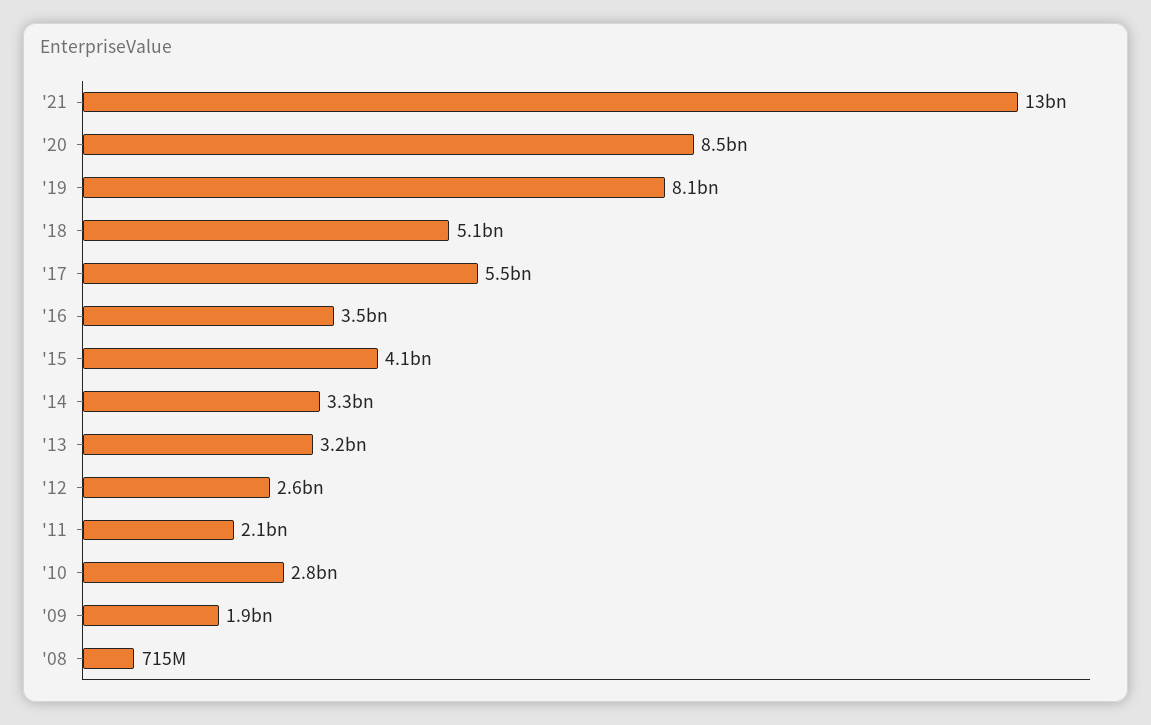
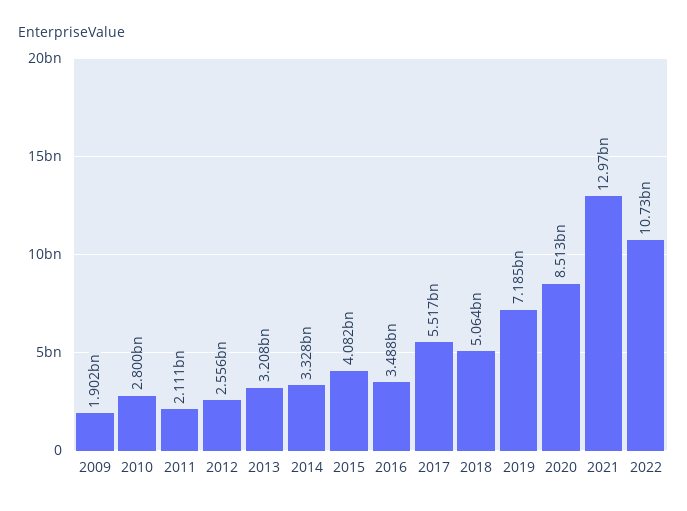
'19: 8100000000 -> 7185000000
'08: 715000000 -> none
2022: none -> 10730000000

